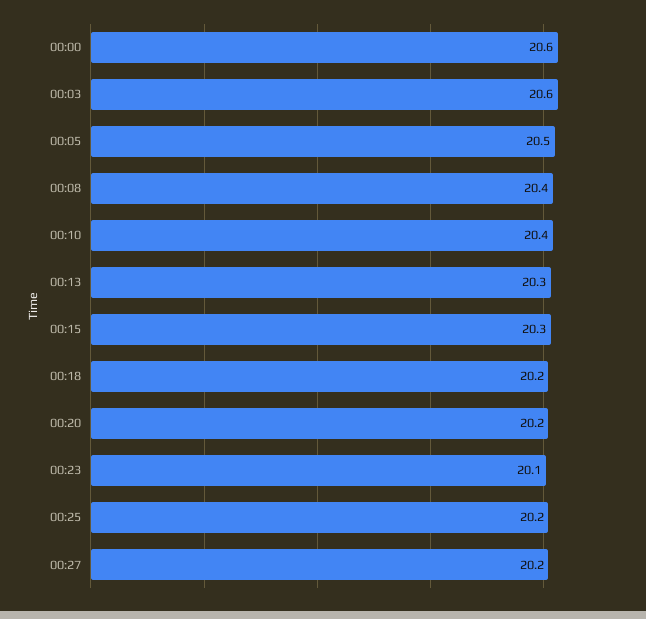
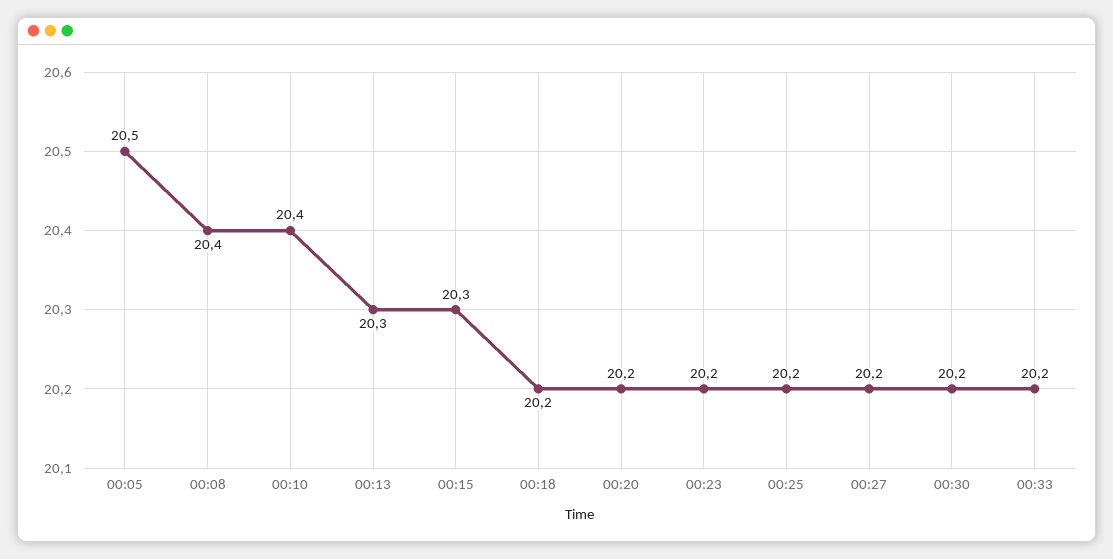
00:00: 20.6 -> none
00:03: 20.6 -> none
00:23: 20.1 -> 20.2
00:30: none -> 20.2
00:33: none -> 20.2

